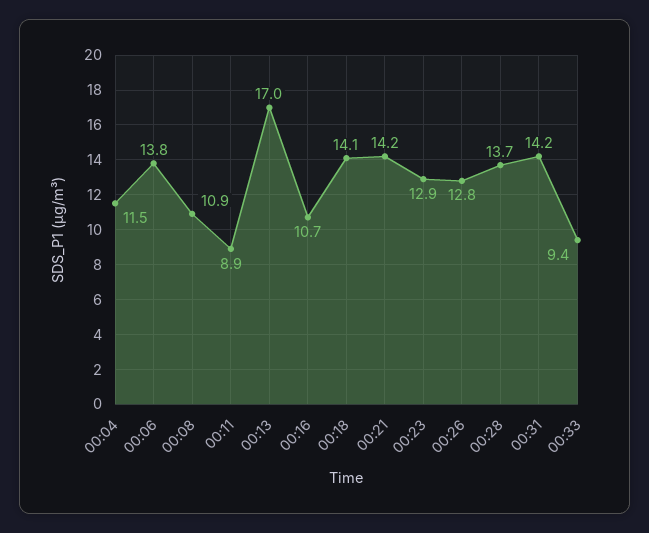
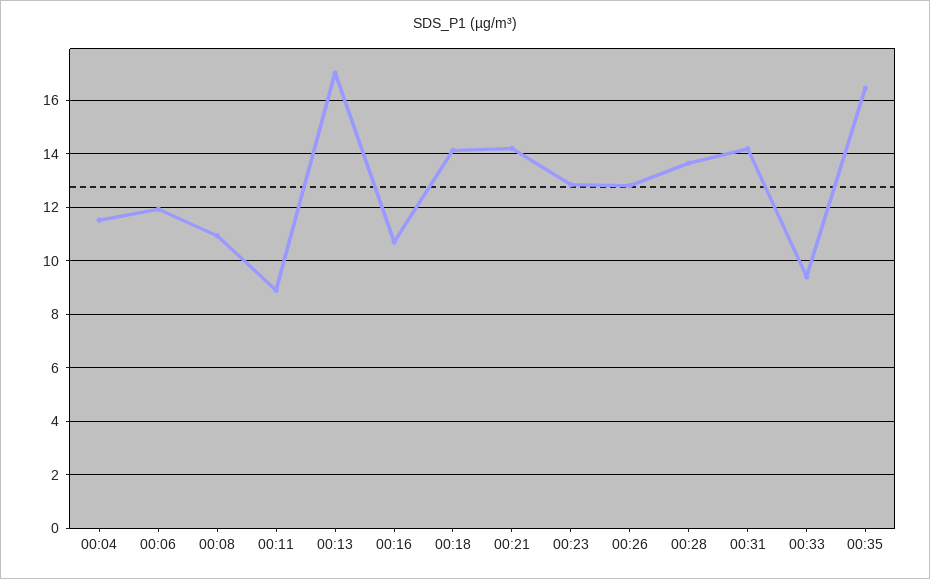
00:06: 13.8 -> 12
00:35: none -> 16.5

